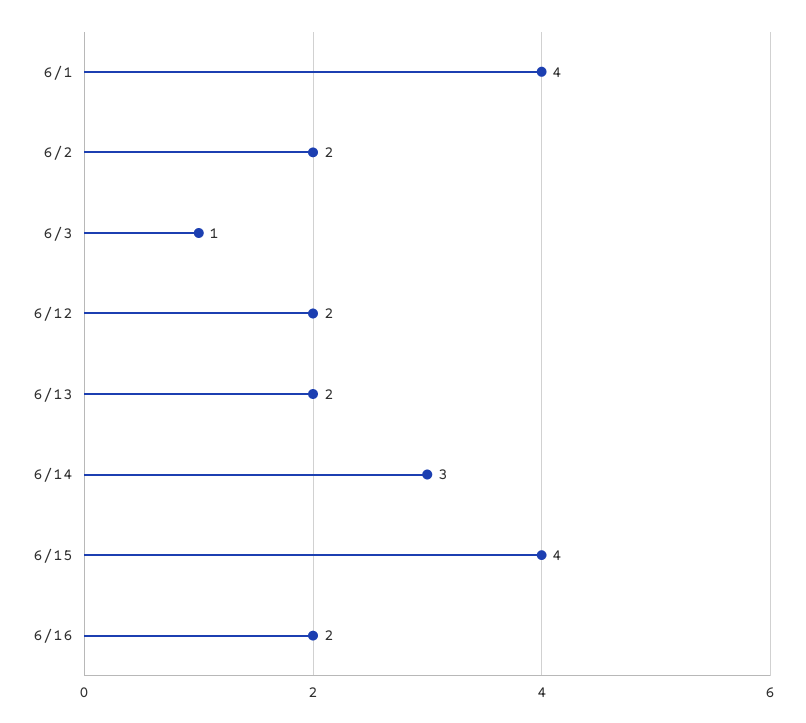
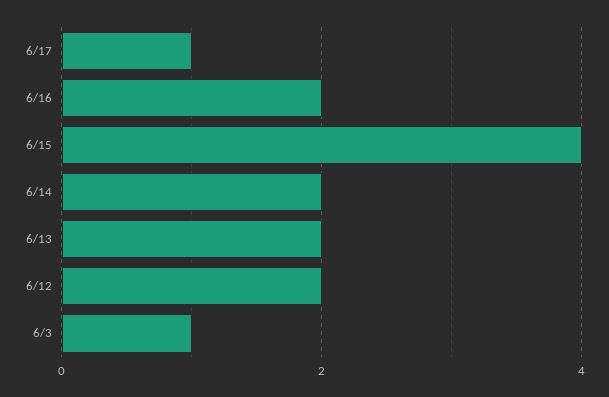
6/1: 4 -> none
6/2: 2 -> none
6/14: 3 -> 2
6/17: none -> 1

